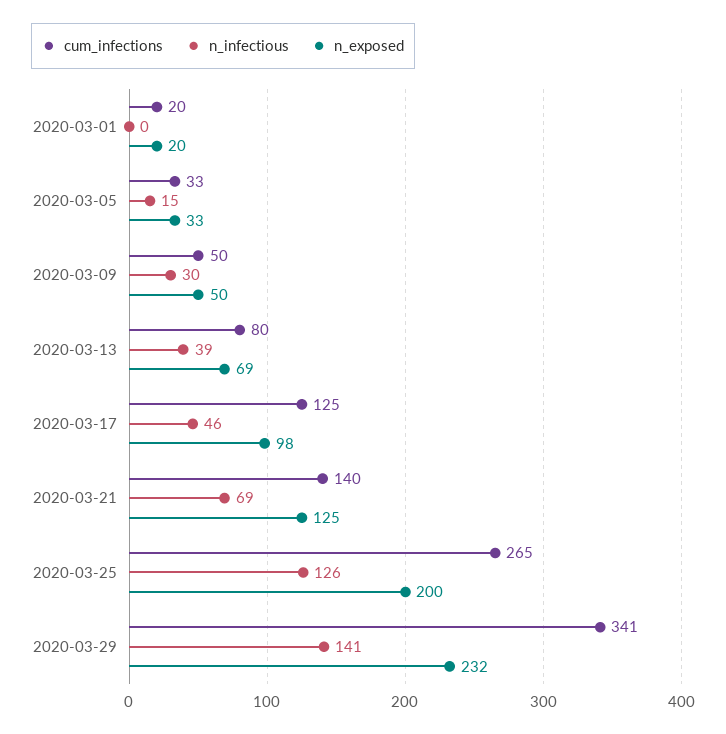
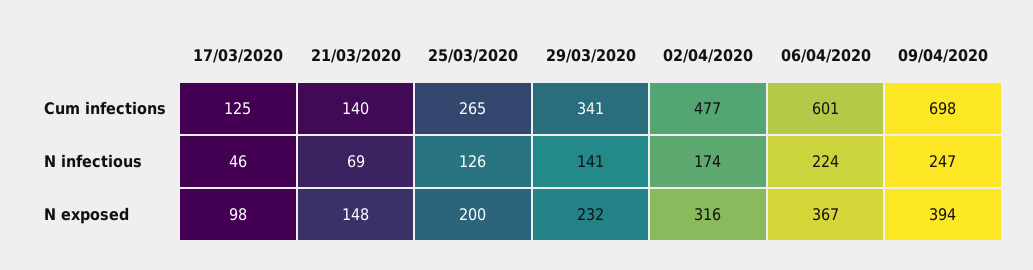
cum_infections, 2020-03-01: 20 -> none
n_infectious, 2020-03-01: 0 -> none
n_exposed, 2020-03-01: 20 -> none
cum_infections, 2020-03-05: 33 -> none
n_infectious, 2020-03-05: 15 -> none
n_exposed, 2020-03-05: 33 -> none
cum_infections, 2020-03-09: 50 -> none
n_infectious, 2020-03-09: 30 -> none
n_exposed, 2020-03-09: 50 -> none
cum_infections, 2020-03-13: 80 -> none
n_infectious, 2020-03-13: 39 -> none
n_exposed, 2020-03-13: 69 -> none
n_exposed, 2020-03-21: 125 -> 148
cum_infections, 02/04/2020: none -> 477
cum_infections, 06/04/2020: none -> 601
cum_infections, 09/04/2020: none -> 698
n_infectious, 02/04/2020: none -> 174
n_infectious, 06/04/2020: none -> 224
n_infectious, 09/04/2020: none -> 247
n_exposed, 02/04/2020: none -> 316
n_exposed, 06/04/2020: none -> 367
n_exposed, 09/04/2020: none -> 394

